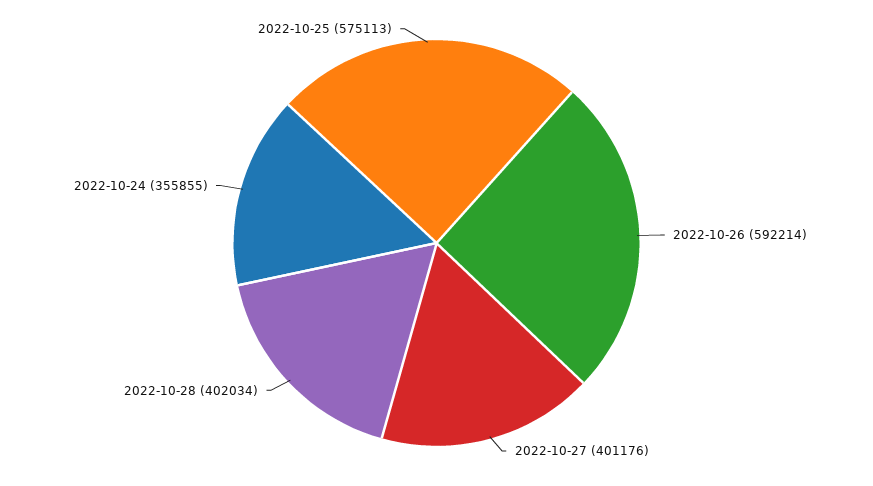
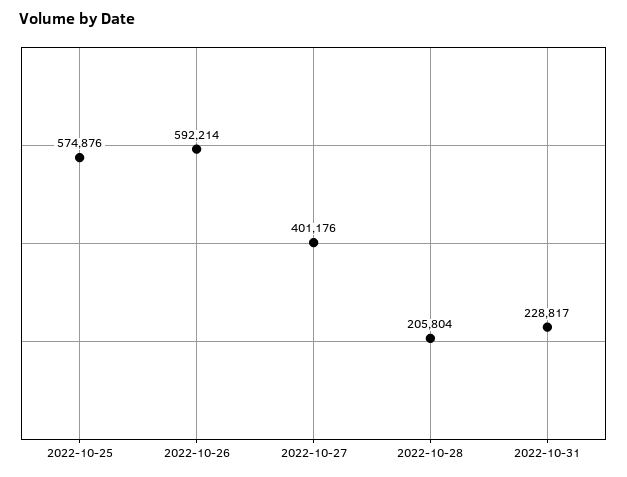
2022-10-28: 402034 -> 205804
2022-10-24: 355855 -> none
2022-10-25: 575113 -> 574876
2022-10-31: none -> 228817

